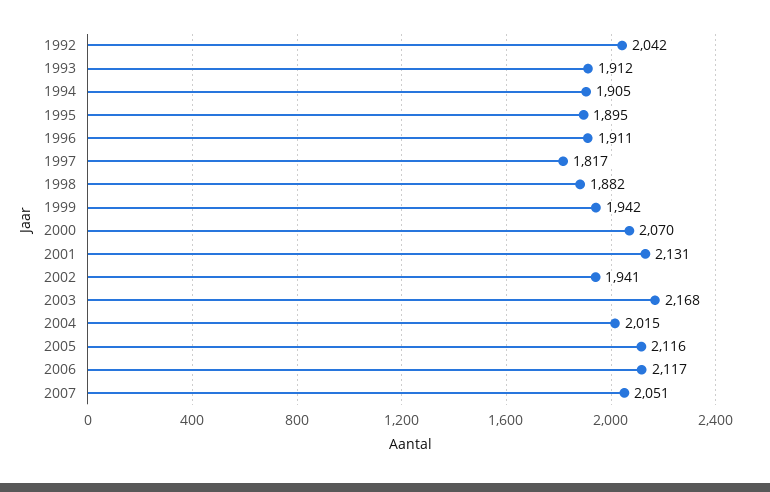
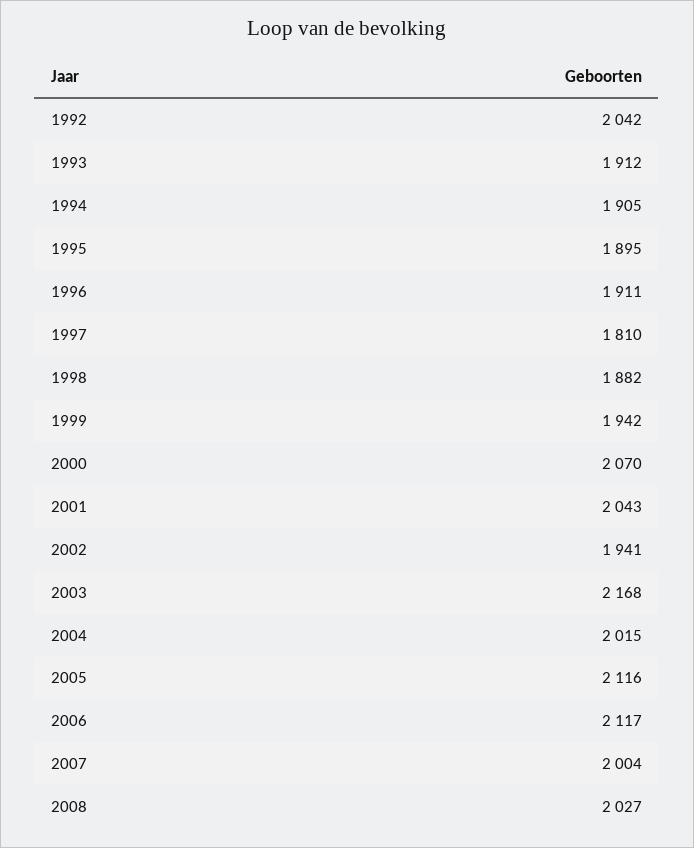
1997: 1817 -> 1810
2001: 2131 -> 2043
2007: 2051 -> 2004
2008: none -> 2027

